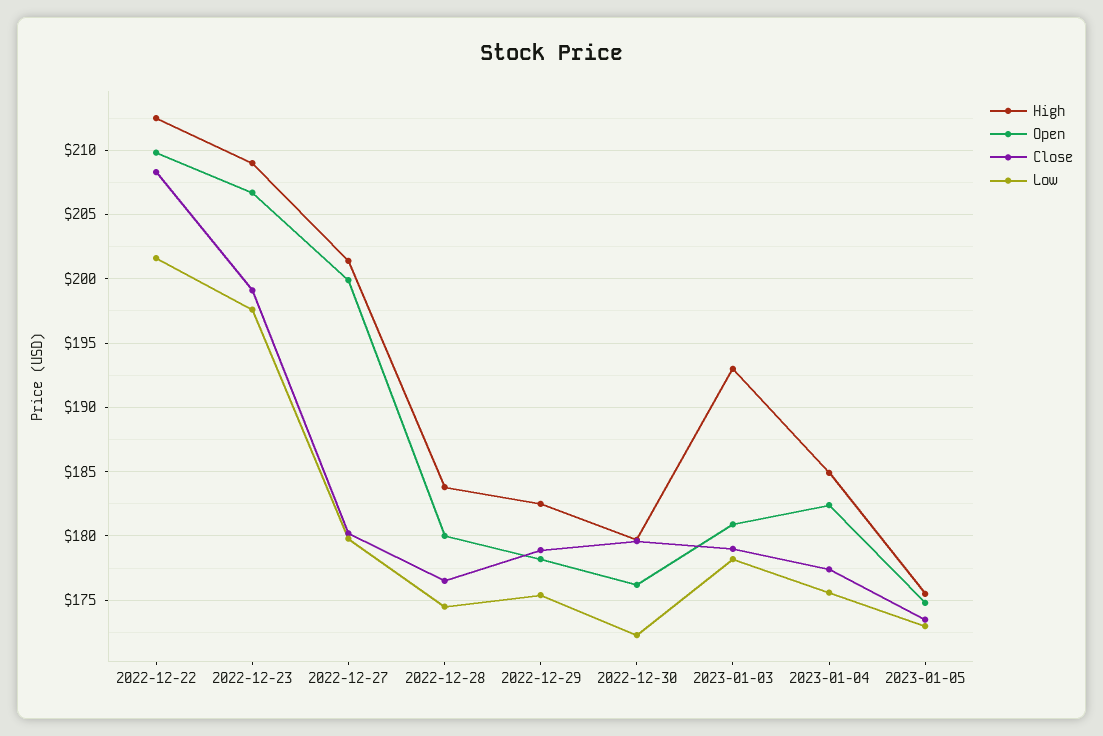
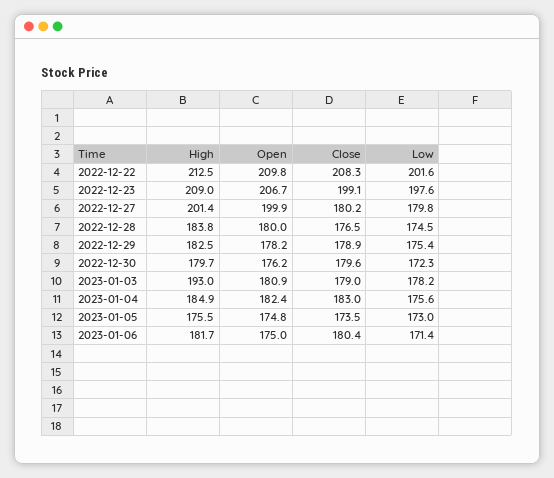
Close, 2023-01-04: 177.5 -> 183
High, 2023-01-06: none -> 181.7
Open, 2023-01-06: none -> 175
Close, 2023-01-06: none -> 180.4
Low, 2023-01-06: none -> 171.4

